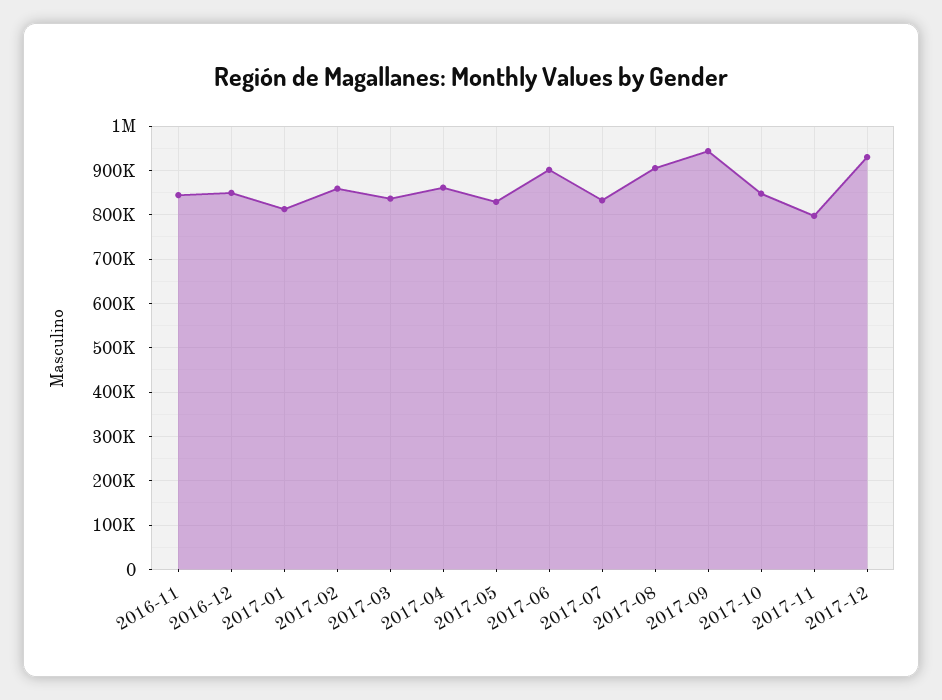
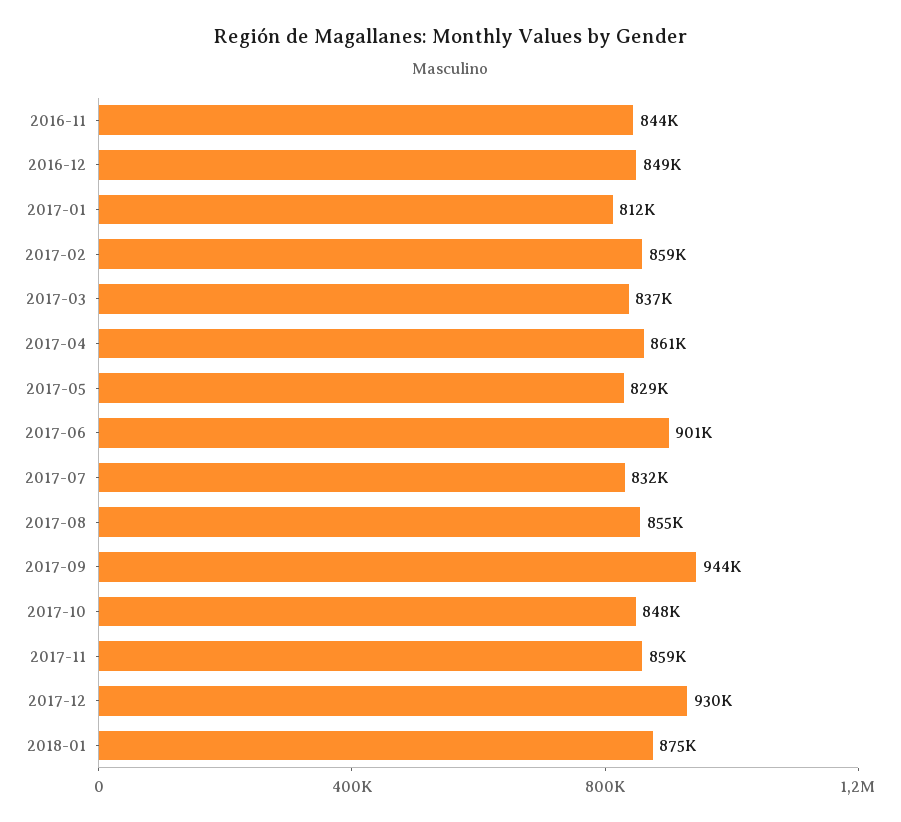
2017-08: 900000 -> 855000
2017-11: 800000 -> 859000
2018-01: none -> 875000

